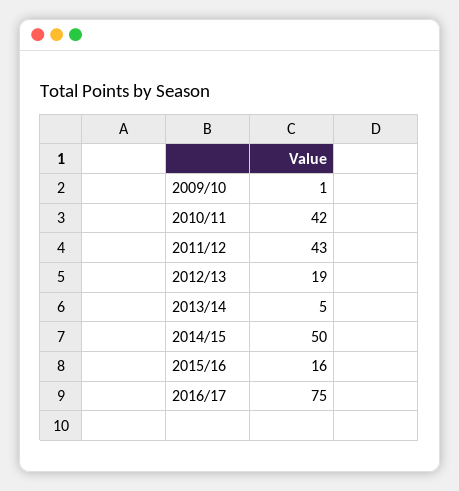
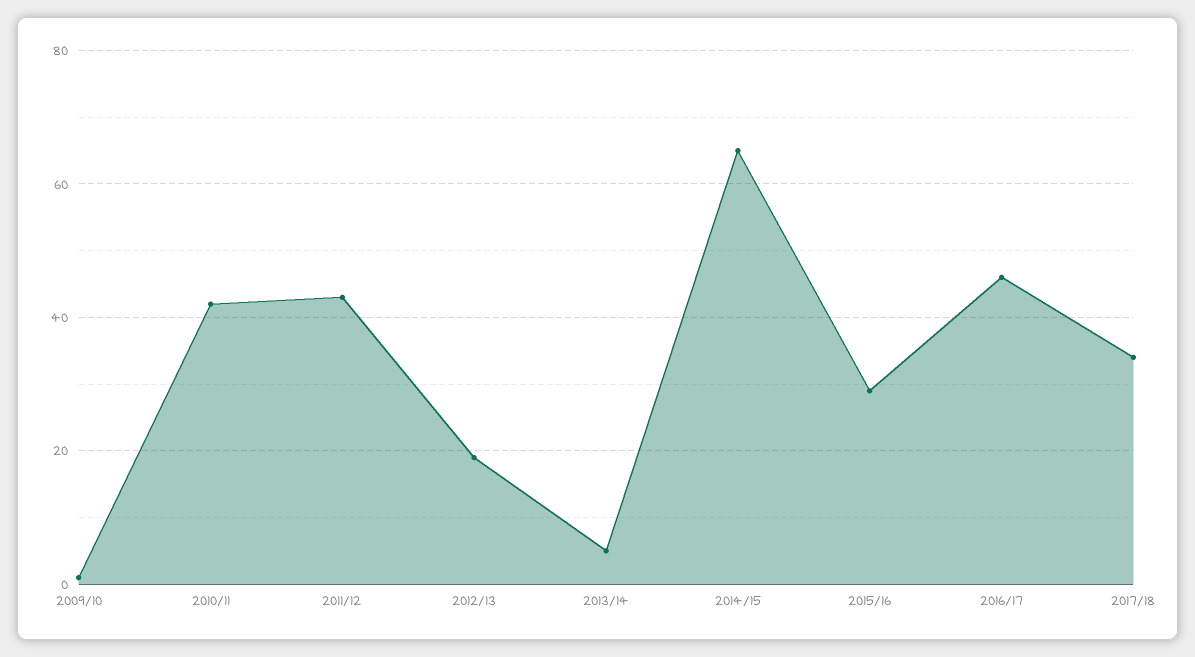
2014/15: 50 -> 65
2015/16: 16 -> 30
2016/17: 75 -> 45
2017/18: none -> 35

